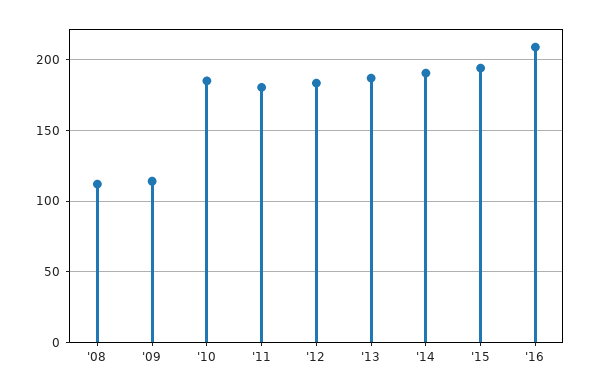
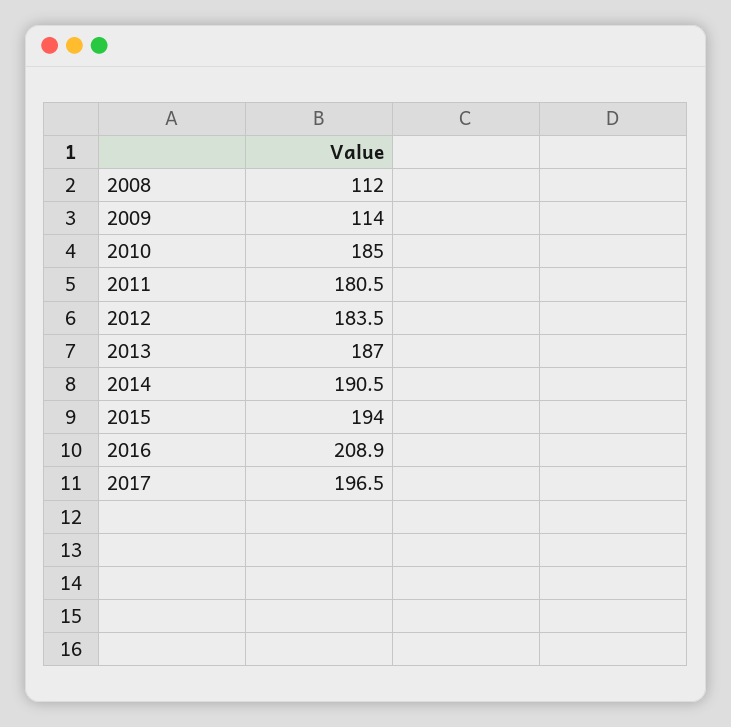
2017: none -> 196.5

